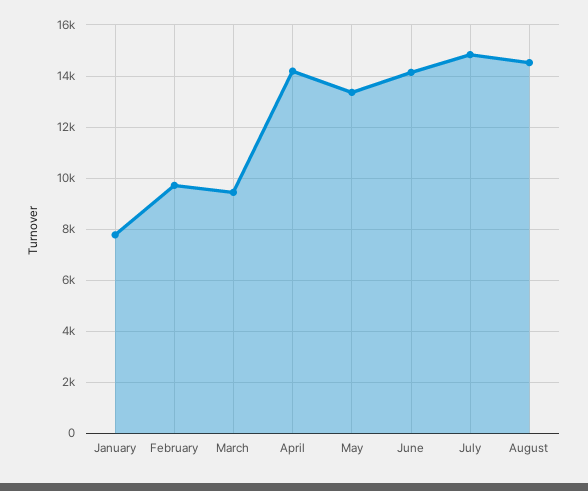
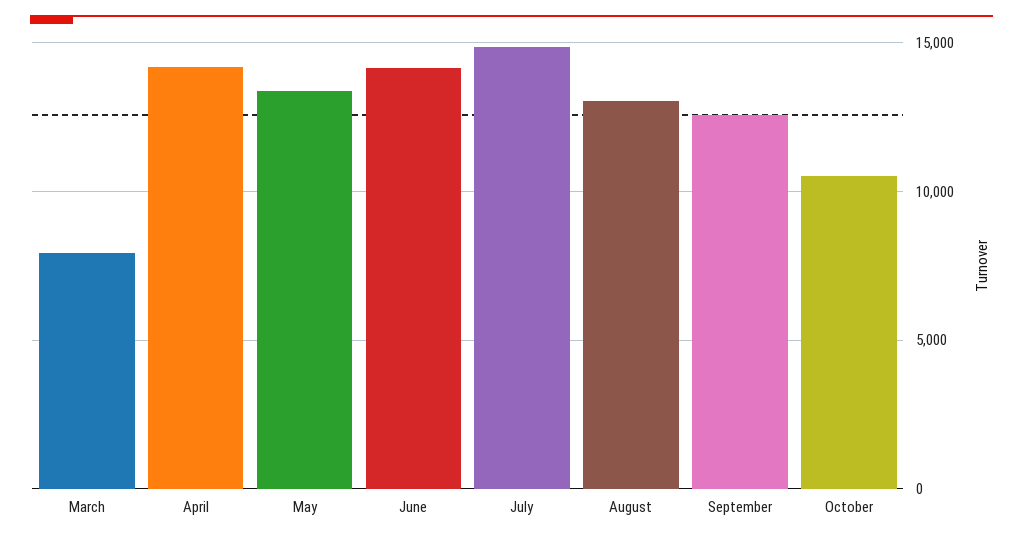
January: 7750 -> none
February: 9750 -> none
March: 9500 -> 8000
August: 14500 -> 13000
September: none -> 12500
October: none -> 10500

